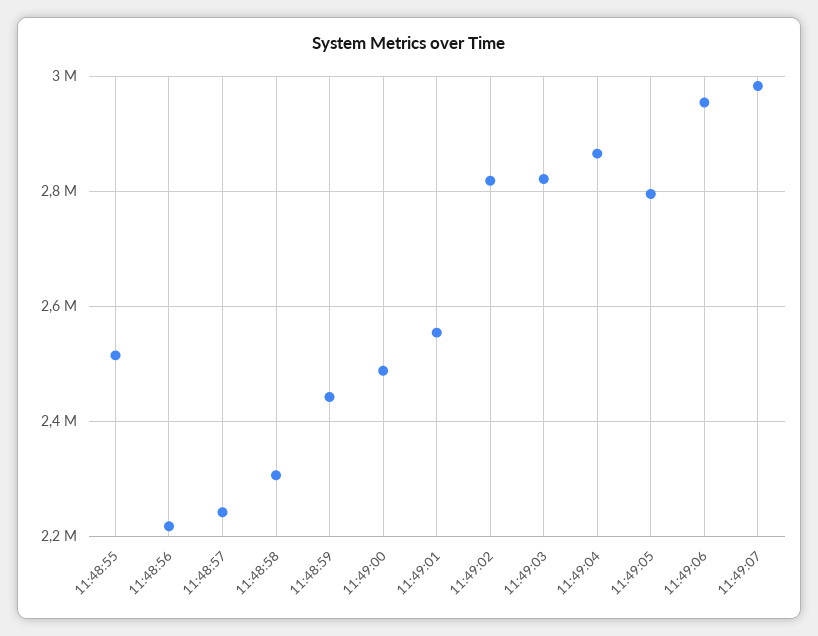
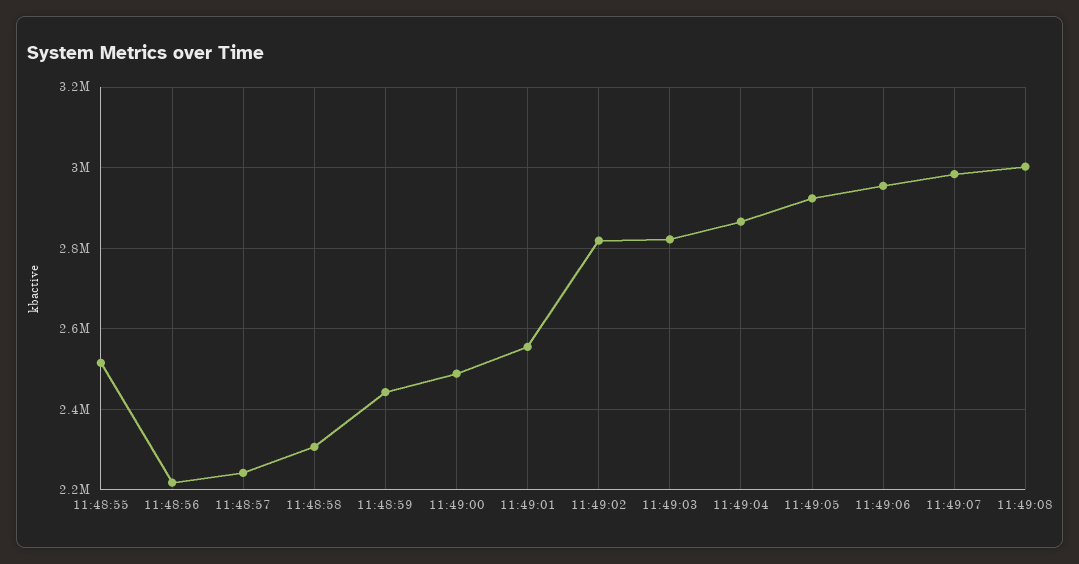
11:49:05: 2800000 -> 2920000
11:49:08: none -> 3000000

